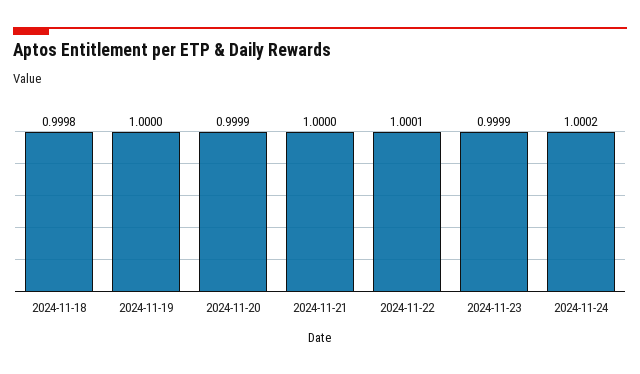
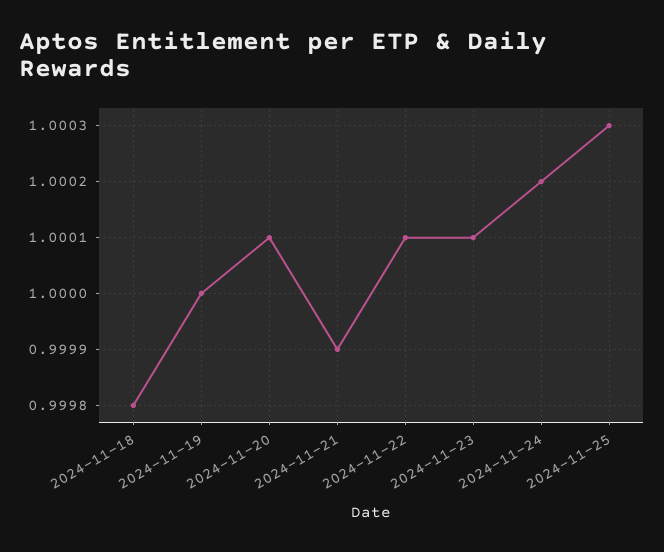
2024-11-20: 0.9999 -> 1.0001
2024-11-21: 1 -> 0.9999
2024-11-23: 0.9999 -> 1.0001
2024-11-25: none -> 1.0003

